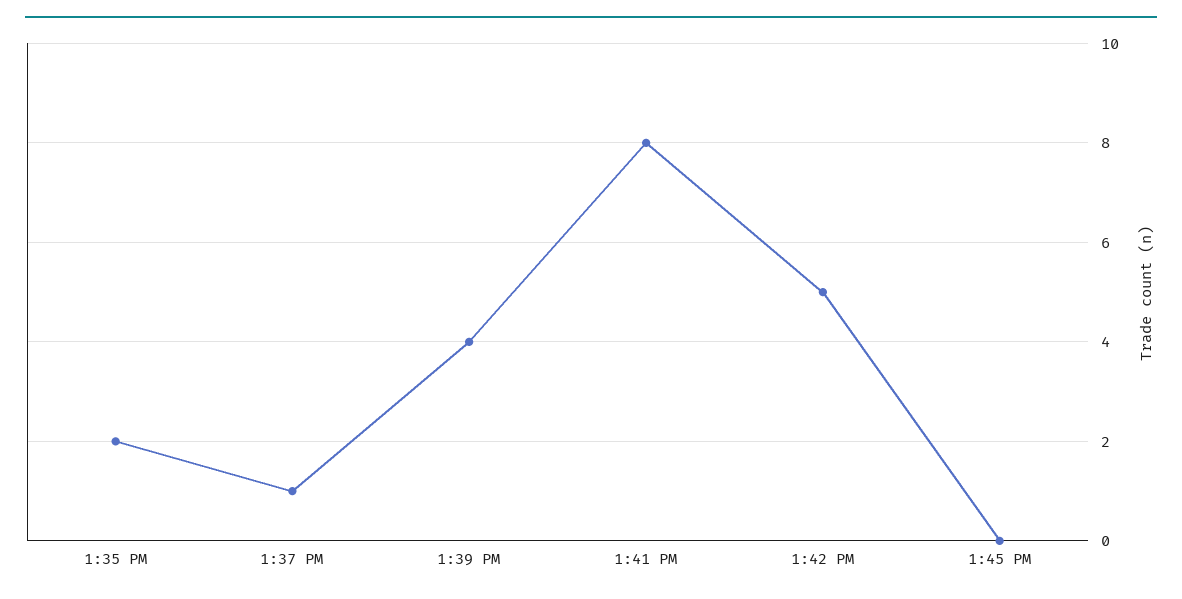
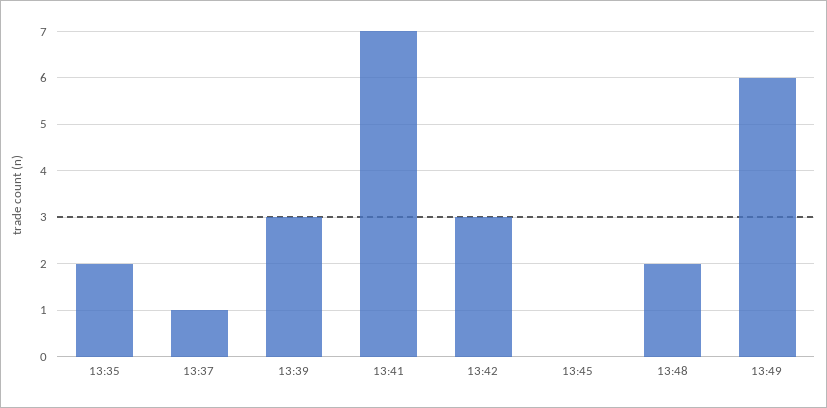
1:39 PM: 4 -> 3
1:41 PM: 8 -> 7
1:42 PM: 5 -> 3
13:48: none -> 2
13:49: none -> 6

